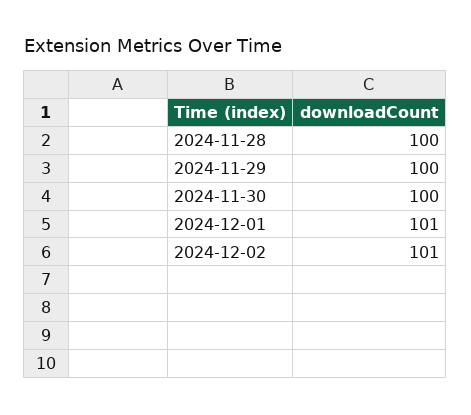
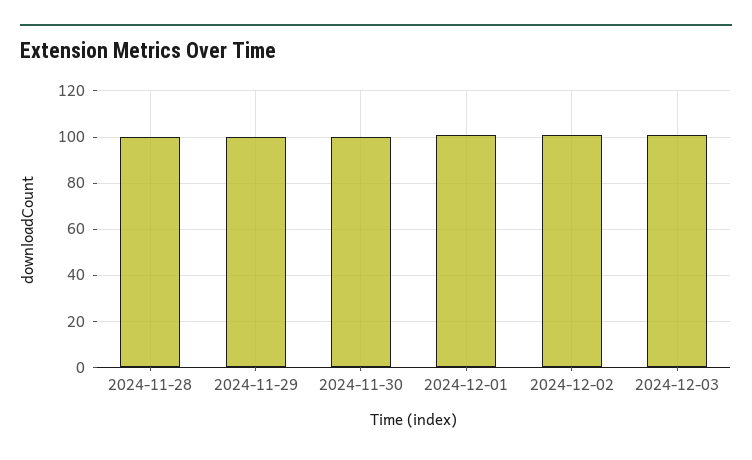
2024-12-03: none -> 100

